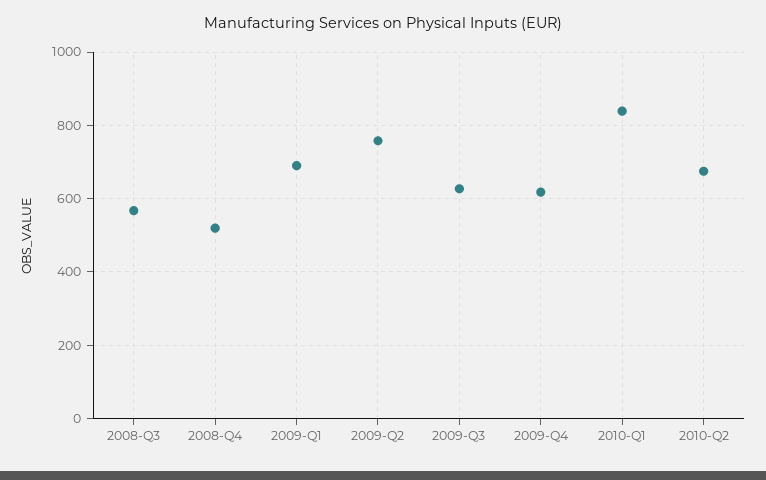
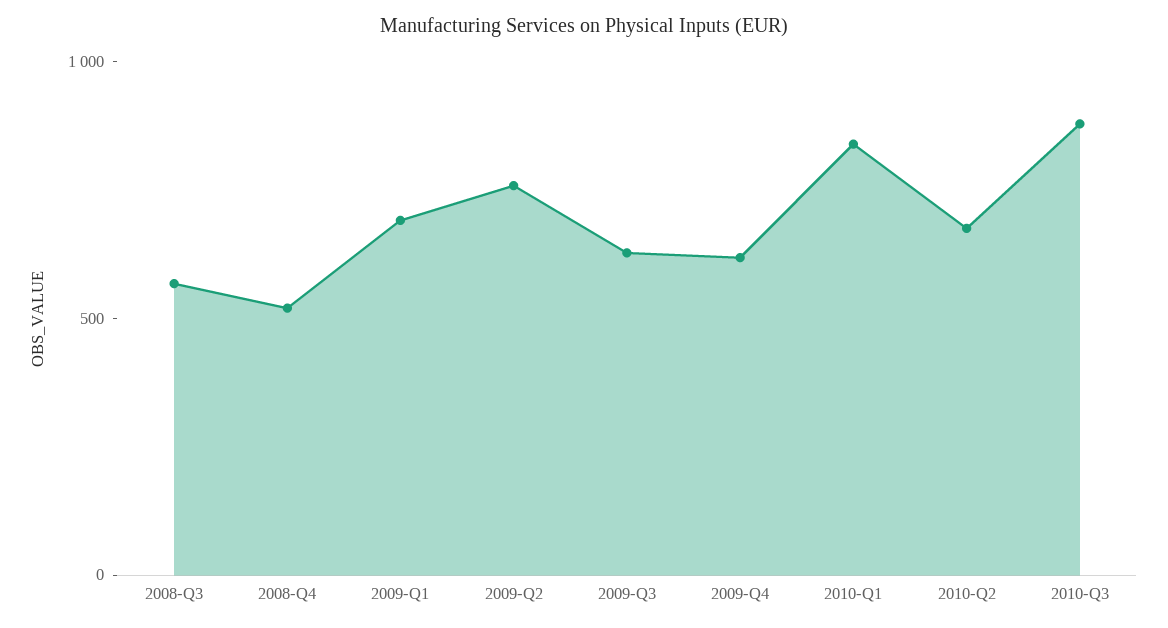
2010-Q3: none -> 900

